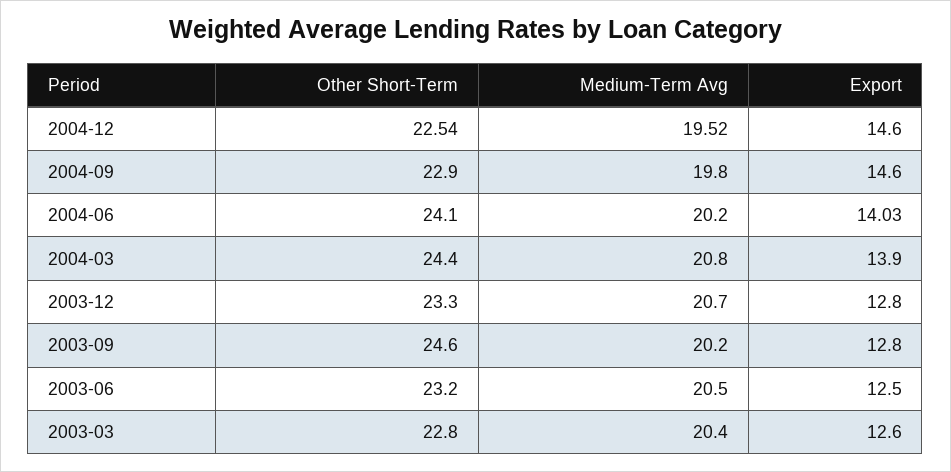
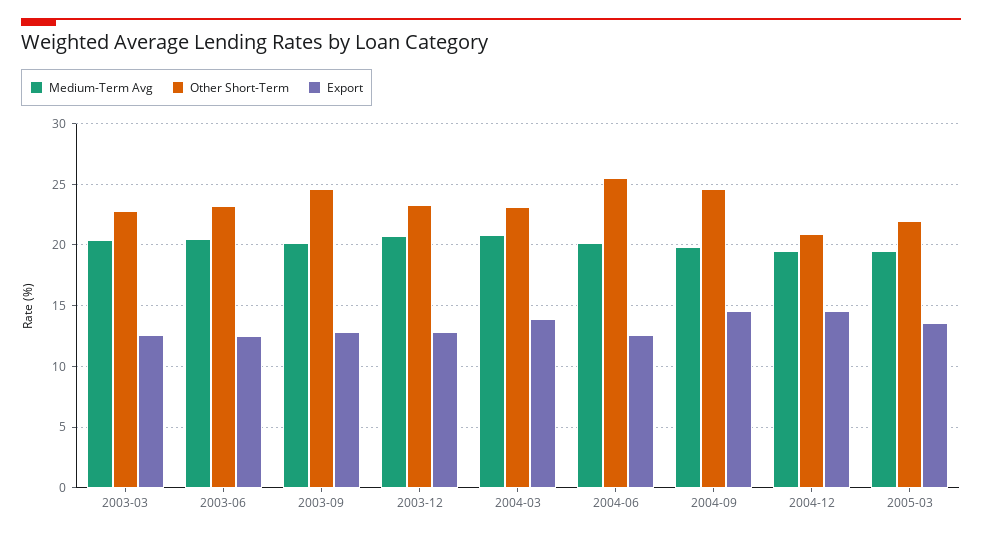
Other Short-Term, 2004-12: 22.54 -> 21
Other Short-Term, 2004-09: 22.9 -> 24.5
Other Short-Term, 2004-06: 24.1 -> 25.5
Export, 2004-06: 14.03 -> 12.5
Other Short-Term, 2004-03: 24.4 -> 23
Medium-Term Avg, 2005-03: none -> 19.5
Other Short-Term, 2005-03: none -> 22
Export, 2005-03: none -> 13.5

